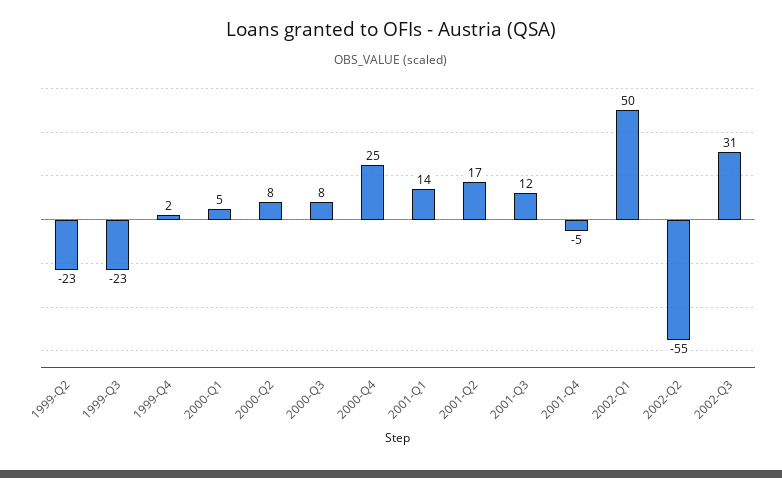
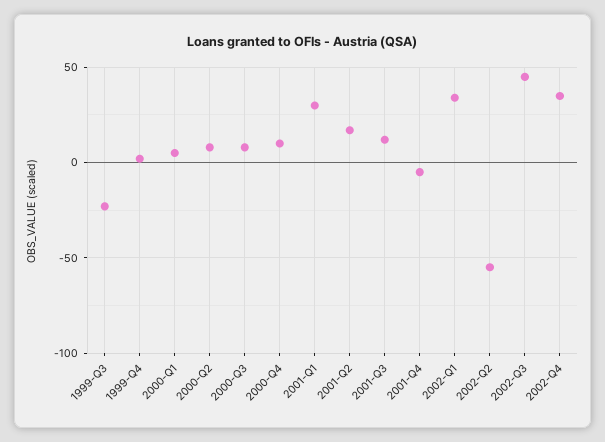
1999-Q2: -23 -> none
2000-Q4: 25 -> 10
2001-Q1: 14 -> 30
2002-Q1: 50 -> 35
2002-Q3: 31 -> 45
2002-Q4: none -> 35

